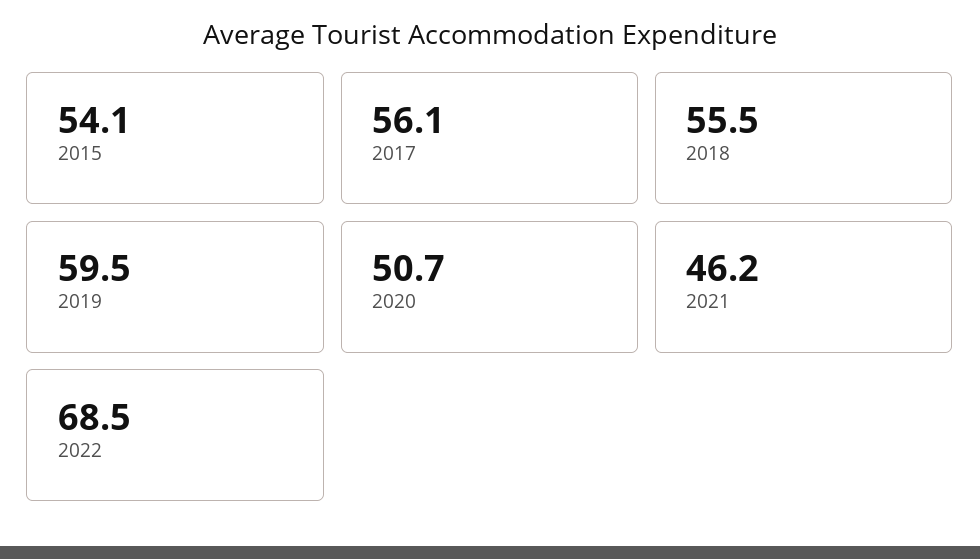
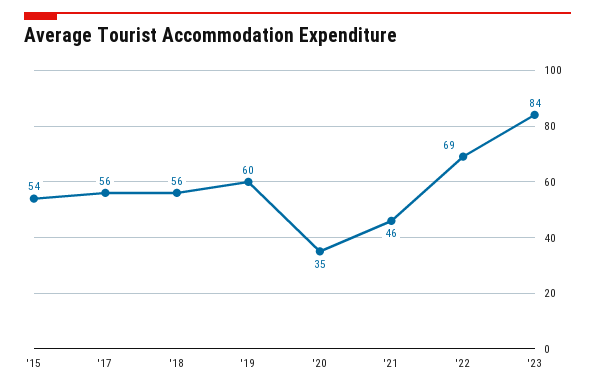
2020: 50.7 -> 35
'23: none -> 84

